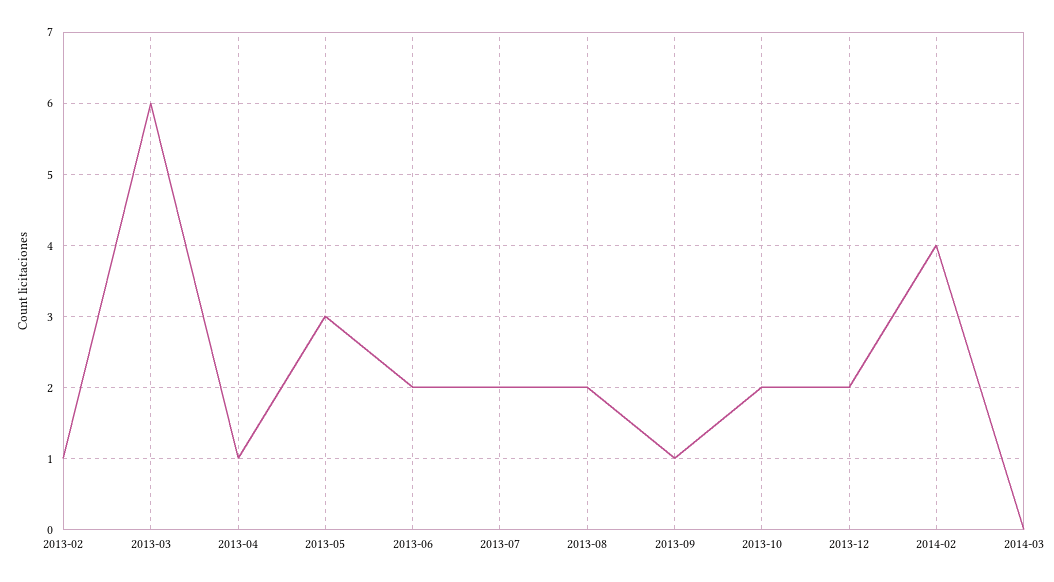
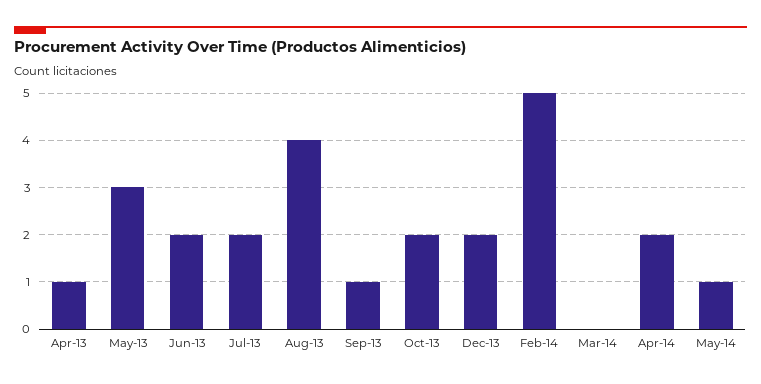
2013-02: 1 -> none
2013-03: 6 -> none
2013-08: 2 -> 4
2014-02: 4 -> 5
Apr-14: none -> 2
May-14: none -> 1

